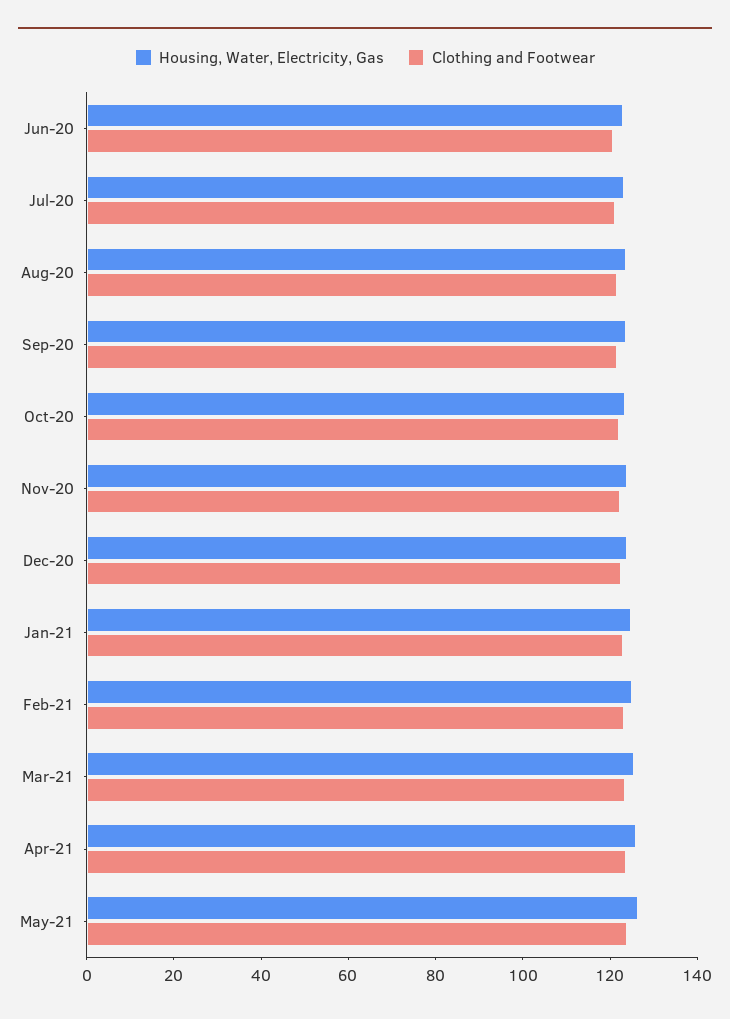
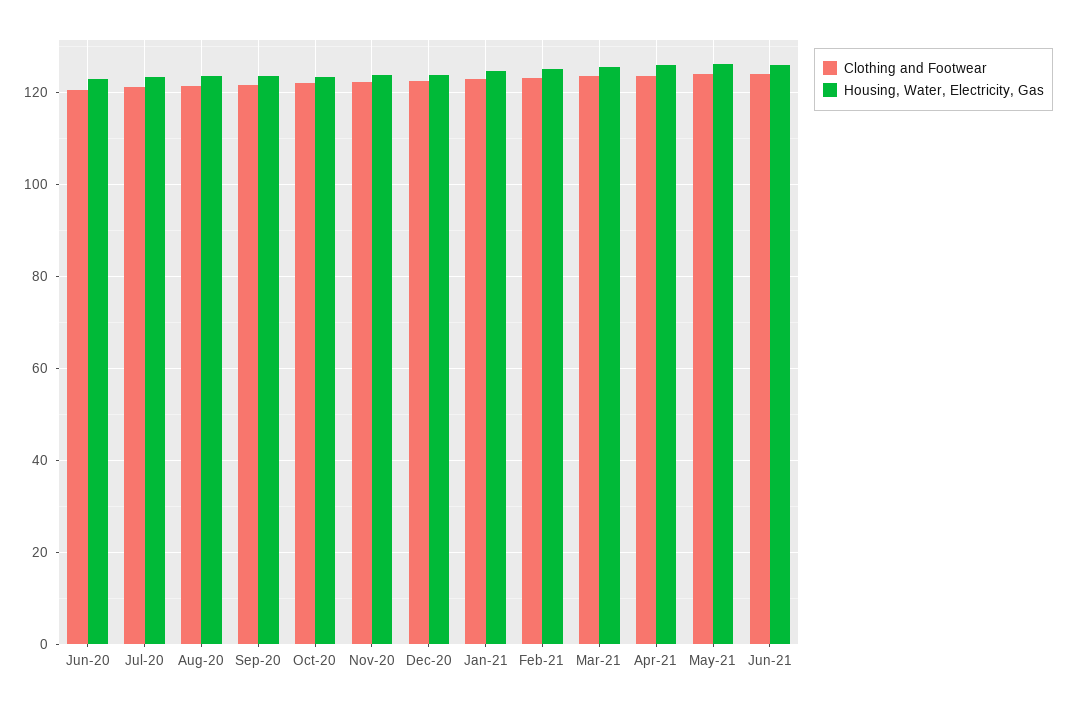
Clothing and Footwear, Jun-21: none -> 124
Housing, Water, Electricity, Gas, Jun-21: none -> 126

